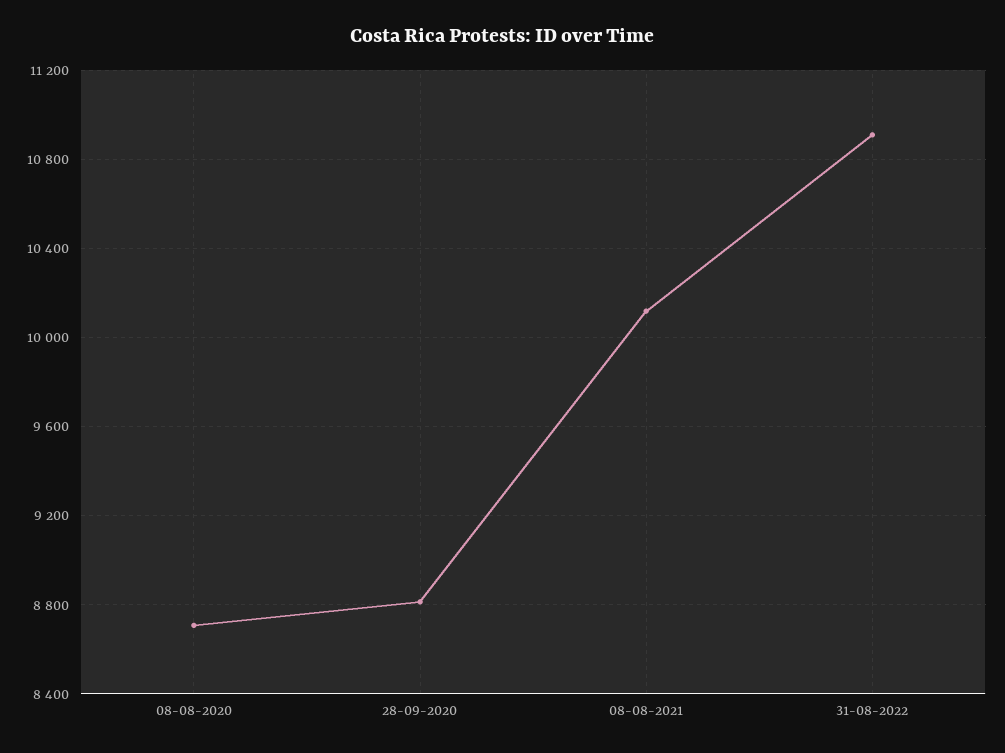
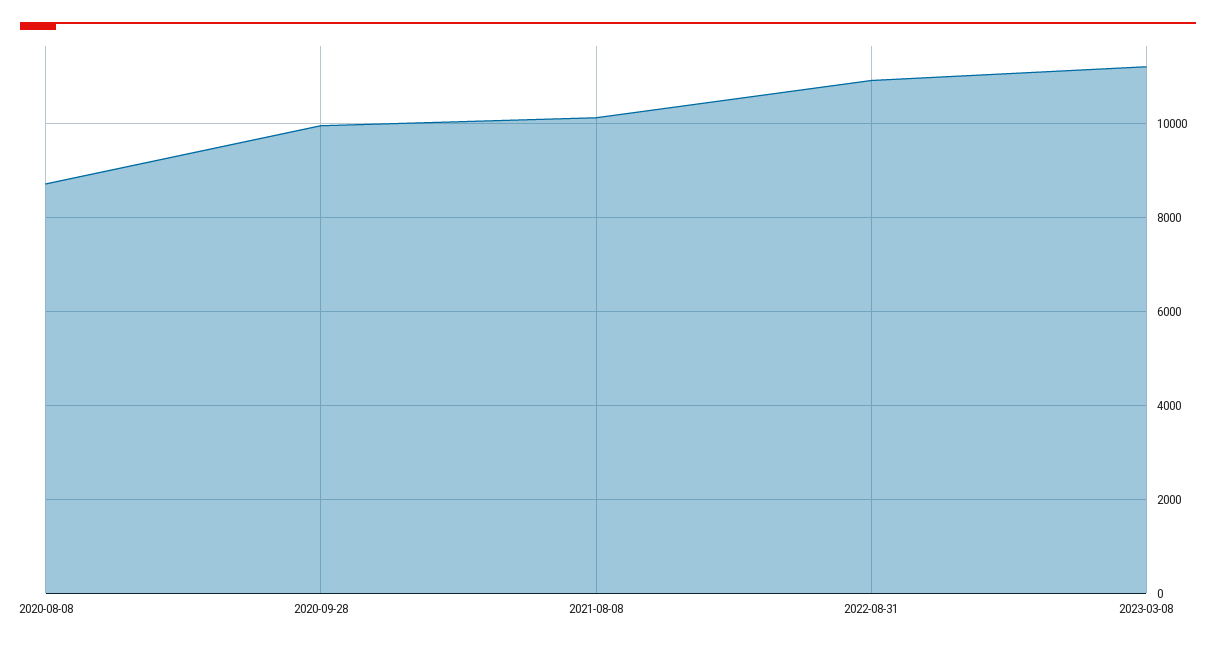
28-09-2020: 8800 -> 10000
2023-03-08: none -> 11200

